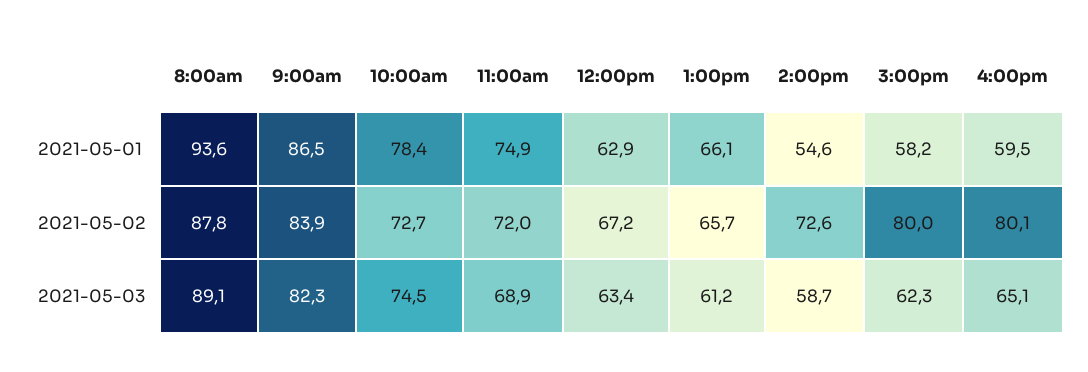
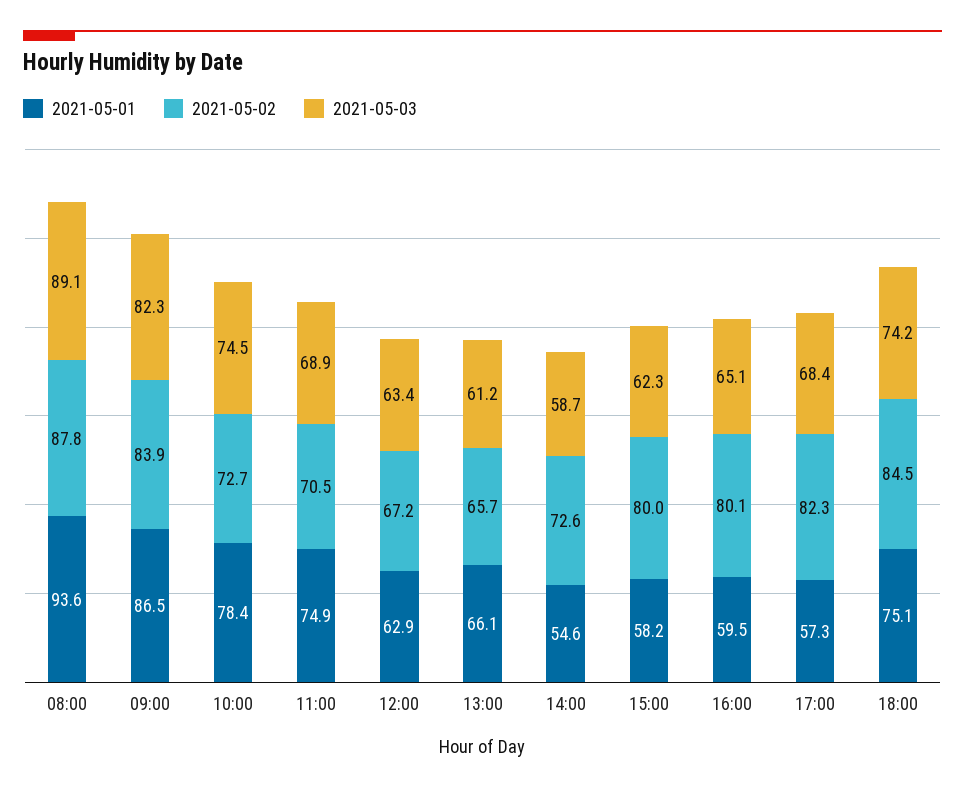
2021-05-02, 11:00am: 72 -> 70.5
2021-05-01, 17:00: none -> 57.3
2021-05-02, 17:00: none -> 82.3
2021-05-03, 17:00: none -> 68.4
2021-05-01, 18:00: none -> 75.1
2021-05-02, 18:00: none -> 84.5
2021-05-03, 18:00: none -> 74.2

